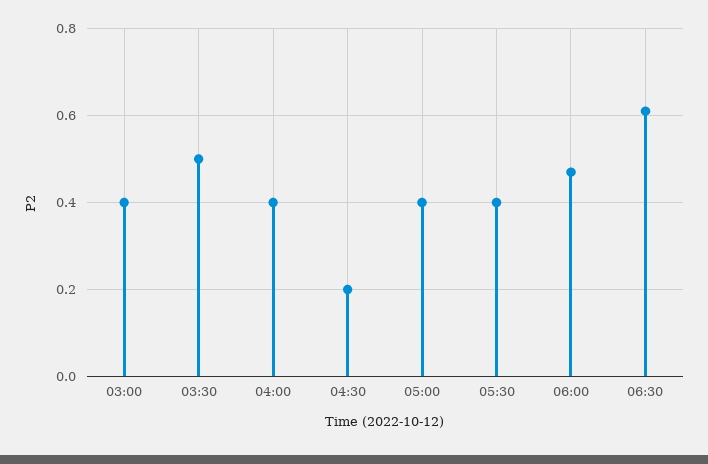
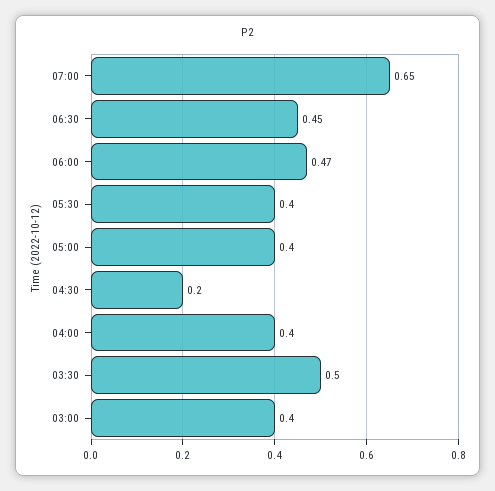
06:30: 0.6 -> 0.45
07:00: none -> 0.65

